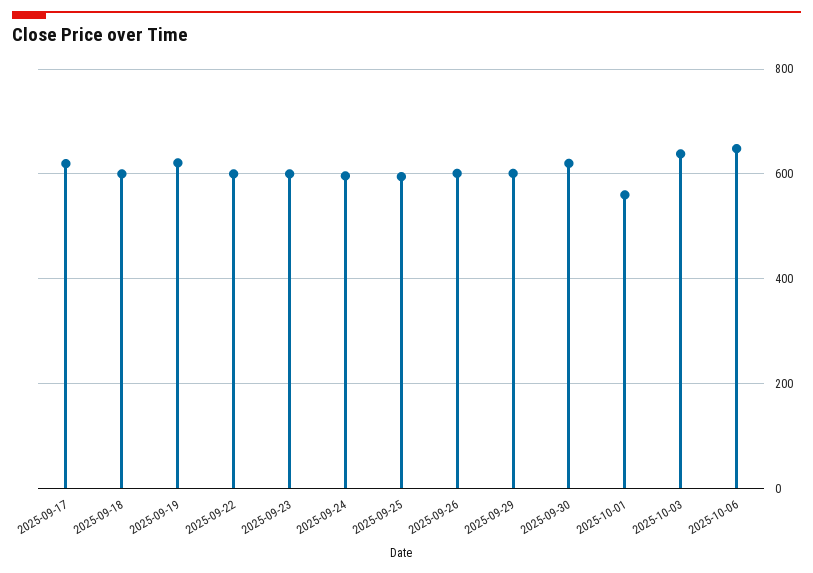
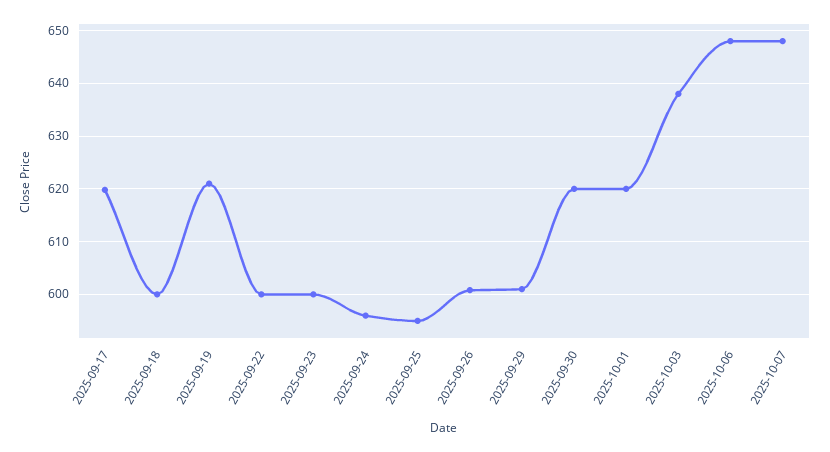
2025-10-01: 560 -> 620
2025-10-07: none -> 648

